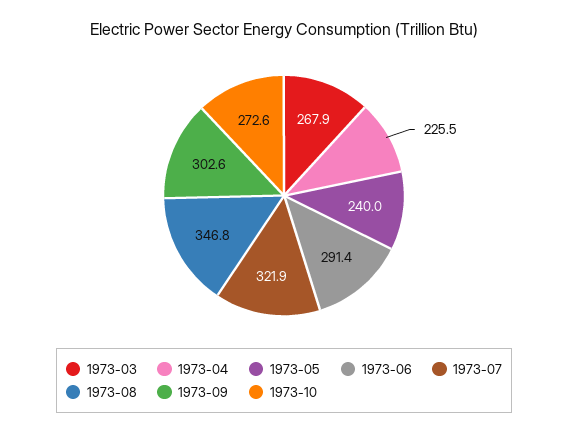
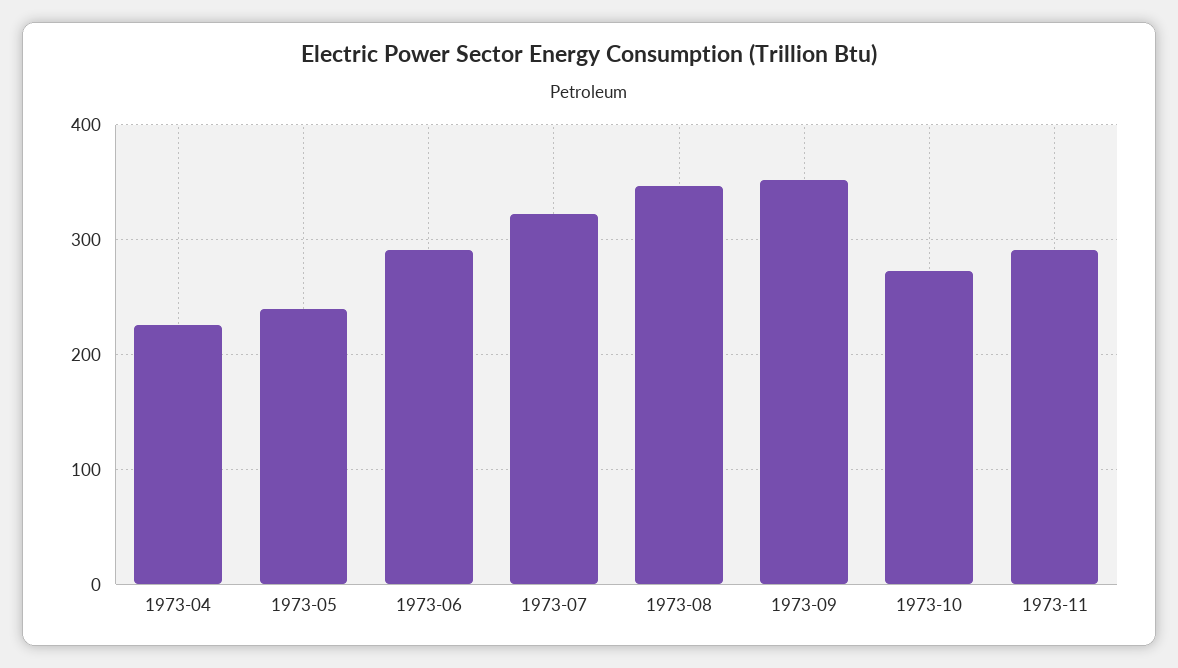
1973-03: 267.9 -> none
1973-09: 302.6 -> 350
1973-11: none -> 290

